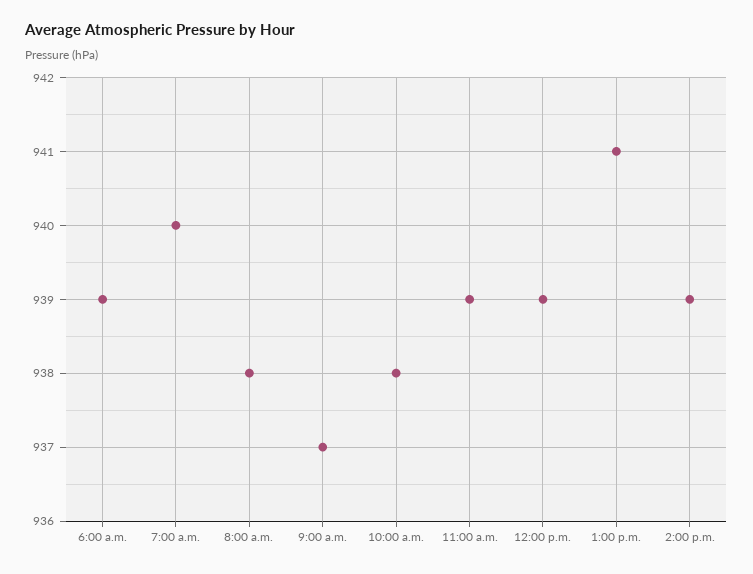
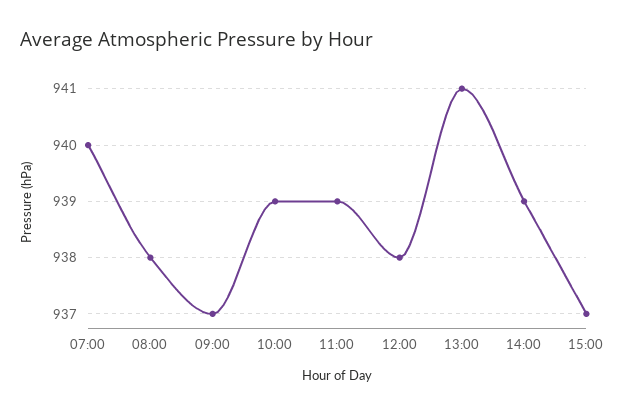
6:00 a.m.: 939 -> none
10:00 a.m.: 938 -> 939
12:00 p.m.: 939 -> 938
15:00: none -> 937

